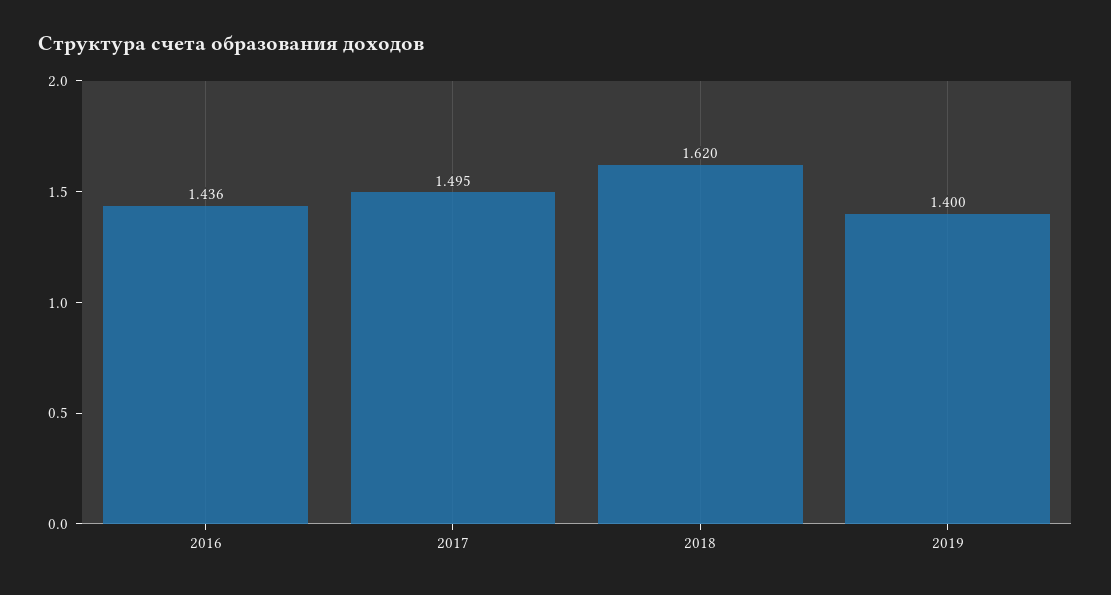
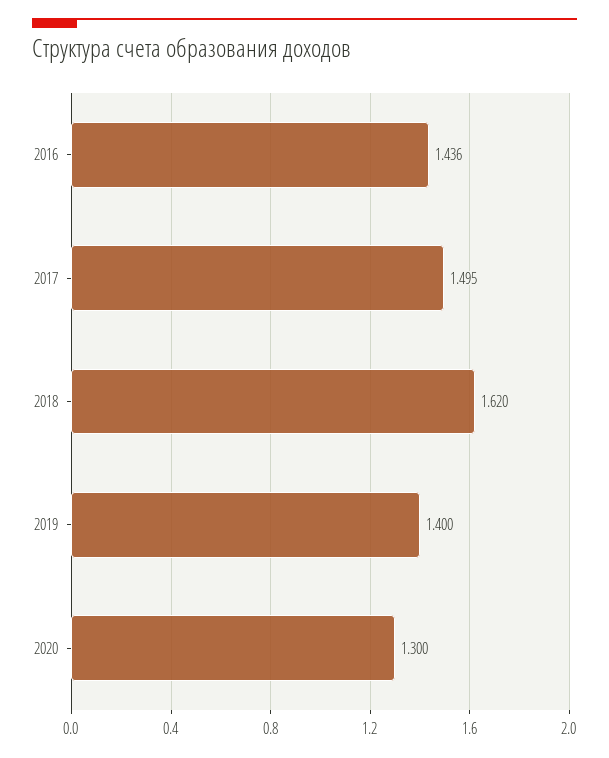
2020: none -> 1.3

